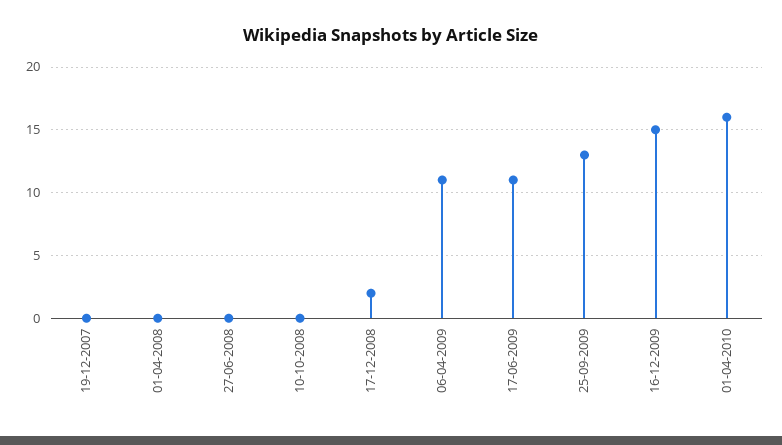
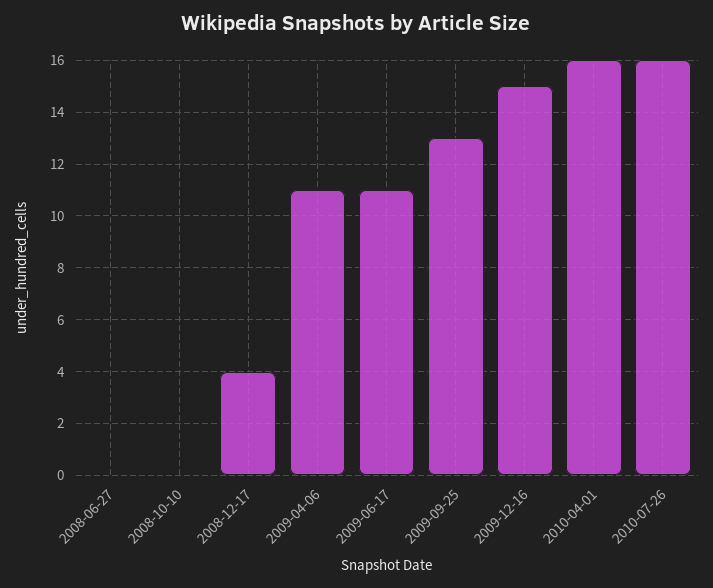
19-12-2007: 0 -> none
01-04-2008: 0 -> none
17-12-2008: 2 -> 4
2010-07-26: none -> 16

